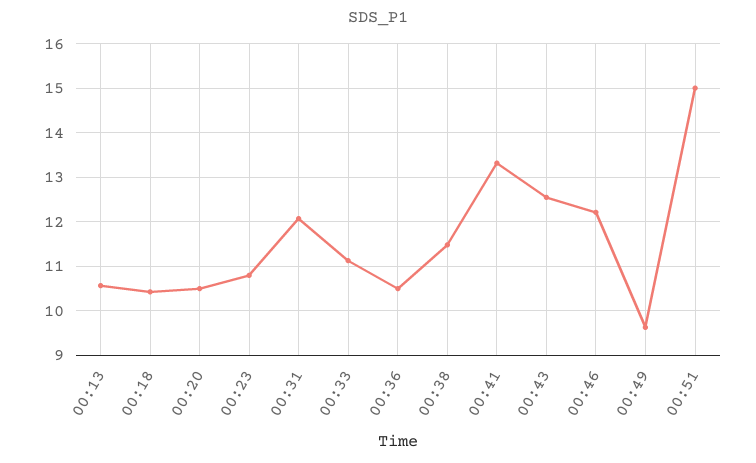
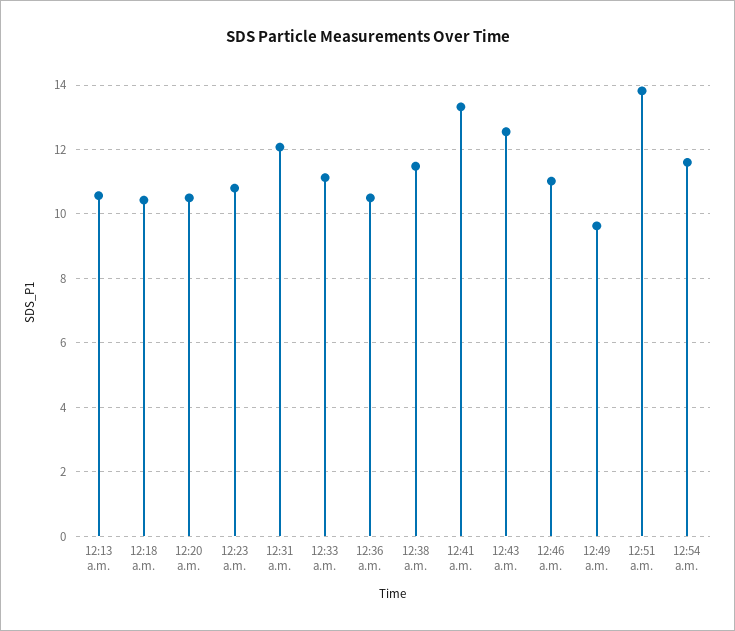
00:46: 12.2 -> 11
00:51: 15 -> 13.8
12:54 a.m.: none -> 11.6

